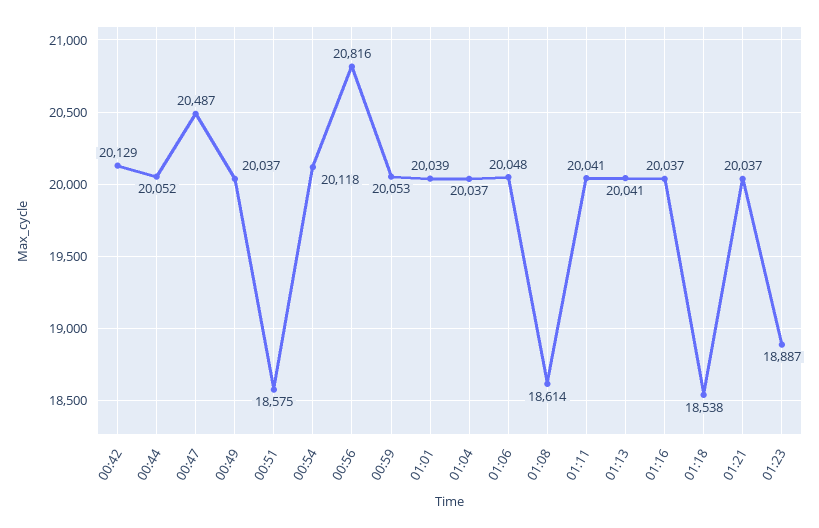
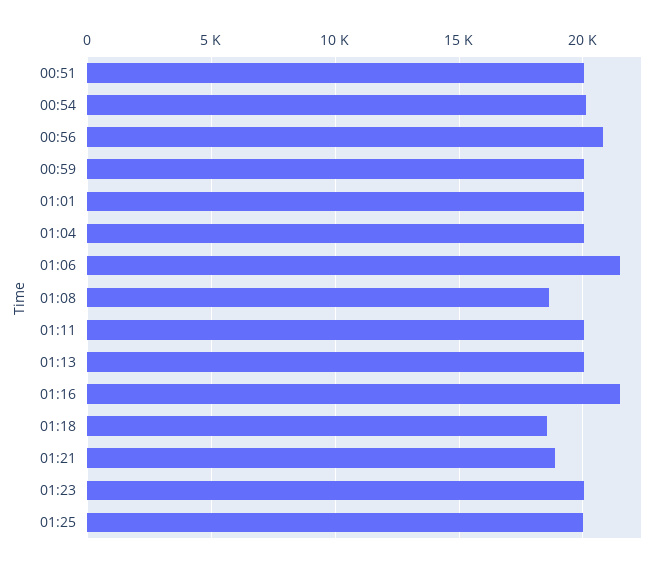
00:42: 20129 -> none
00:44: 20052 -> none
00:47: 20487 -> none
00:49: 20037 -> none
00:51: 18575 -> 20000
01:06: 20048 -> 21500
01:16: 20037 -> 21500
01:21: 20037 -> 19000
01:23: 18887 -> 20000
01:25: none -> 20000

